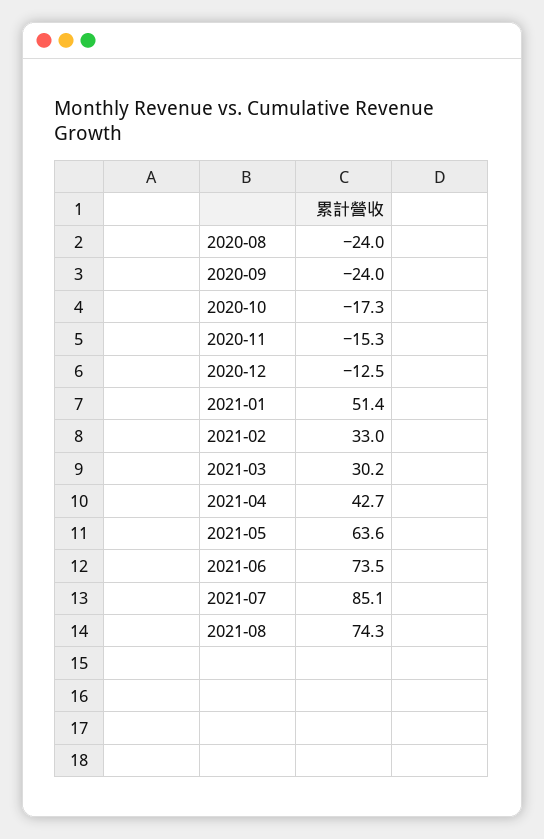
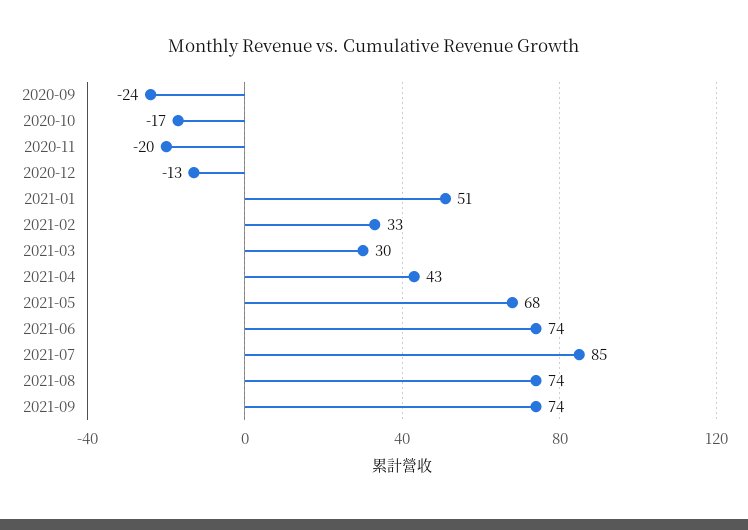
2020-08: -24 -> none
2020-11: -15.3 -> -20
2021-05: 63.6 -> 68
2021-09: none -> 74

